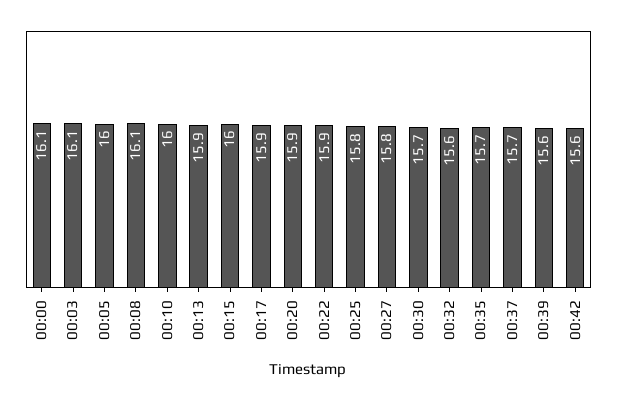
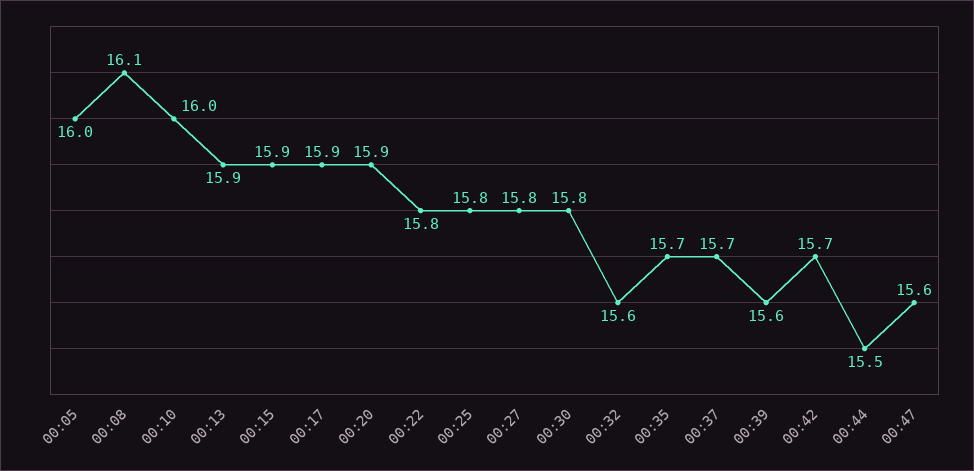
00:00: 16.1 -> none
00:03: 16.1 -> none
00:15: 16 -> 15.9
00:22: 15.9 -> 15.8
00:30: 15.7 -> 15.8
00:42: 15.6 -> 15.7
00:44: none -> 15.5
00:47: none -> 15.6

